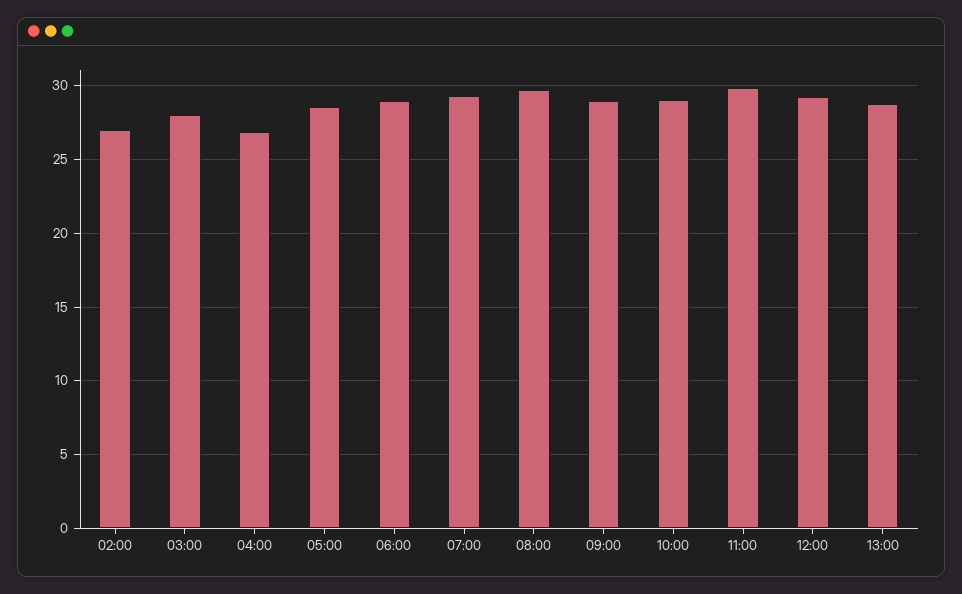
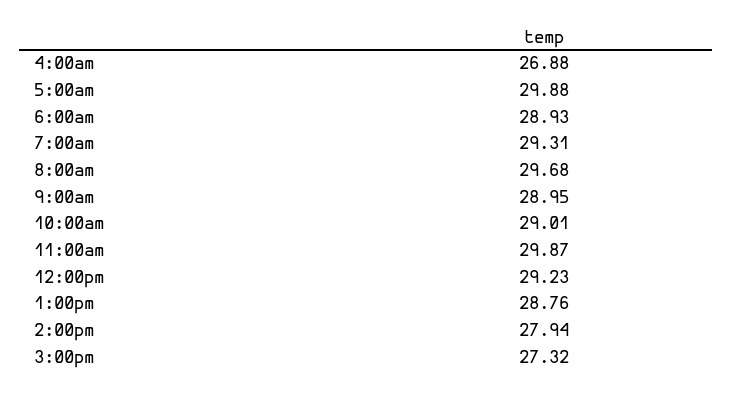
02:00: 27 -> none
03:00: 28 -> none
05:00: 28.5 -> 29.88
2:00pm: none -> 27.94
3:00pm: none -> 27.32

